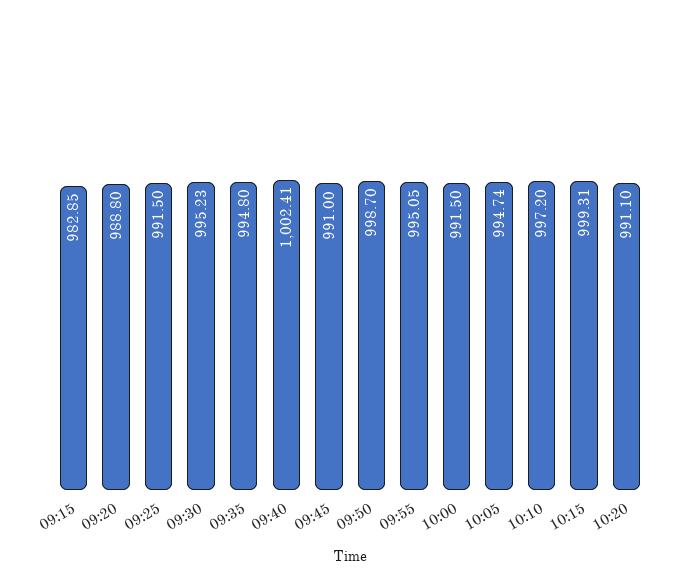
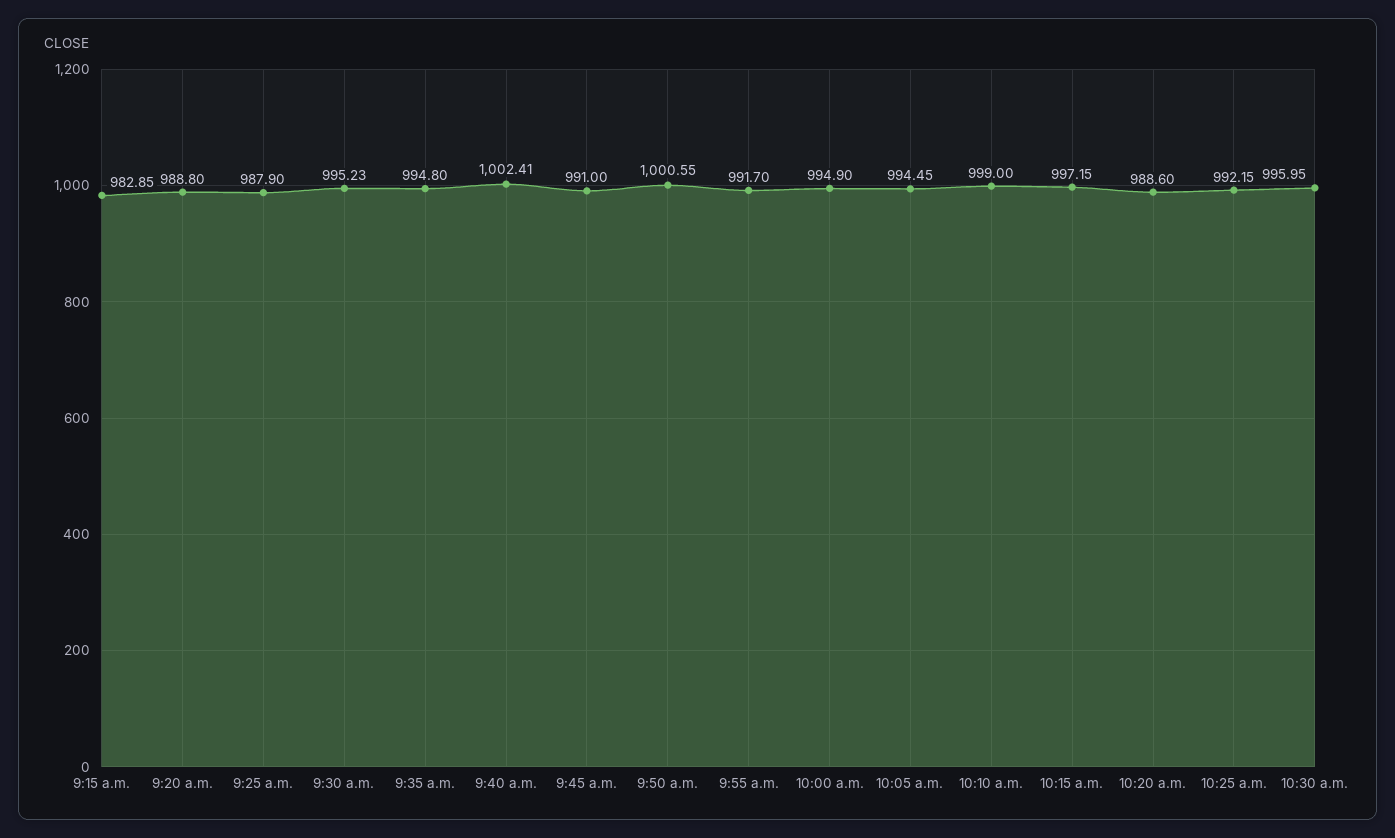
09:25: 991.5 -> 987.9
09:50: 998.7 -> 1000.55
09:55: 995.05 -> 991.7
10:00: 991.5 -> 994.9
10:05: 994.74 -> 994.45
10:10: 997.2 -> 999
10:15: 999.31 -> 997.15
10:20: 991.1 -> 988.6
10:25 a.m.: none -> 992.15
10:30 a.m.: none -> 995.95

